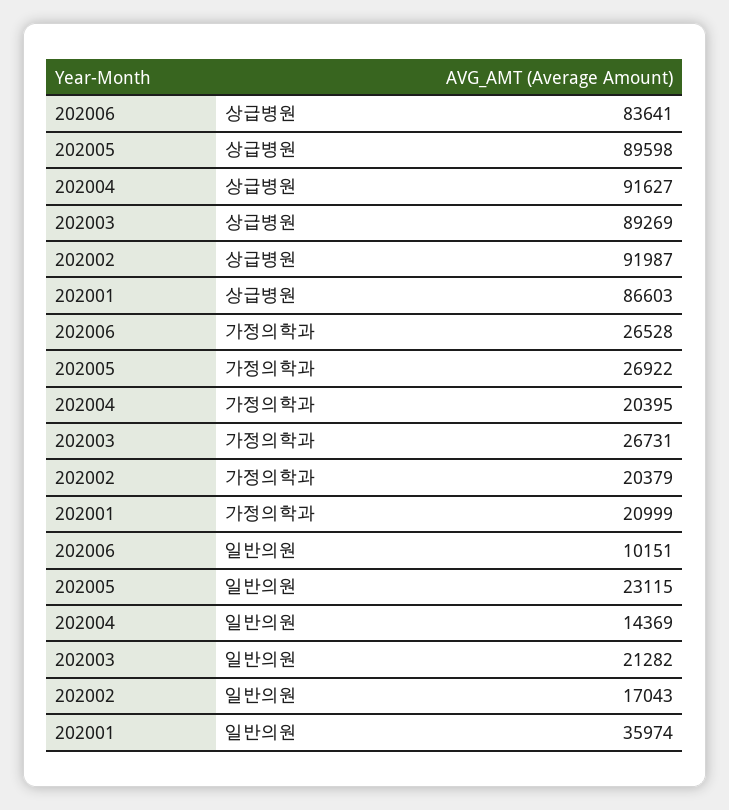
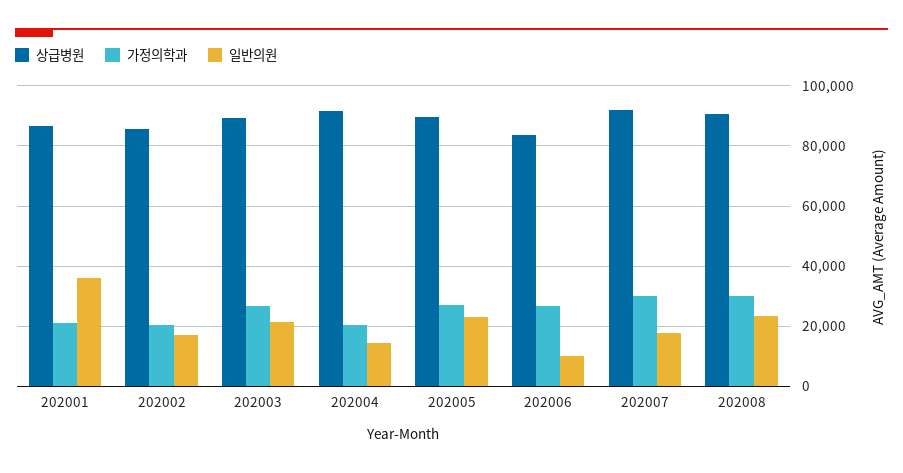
상급병원, 202002: 91987 -> 86000
상급병원, 202007: none -> 92000
가정의학과, 202007: none -> 30000
일반의원, 202007: none -> 18000
상급병원, 202008: none -> 90000
가정의학과, 202008: none -> 30000
일반의원, 202008: none -> 24000

